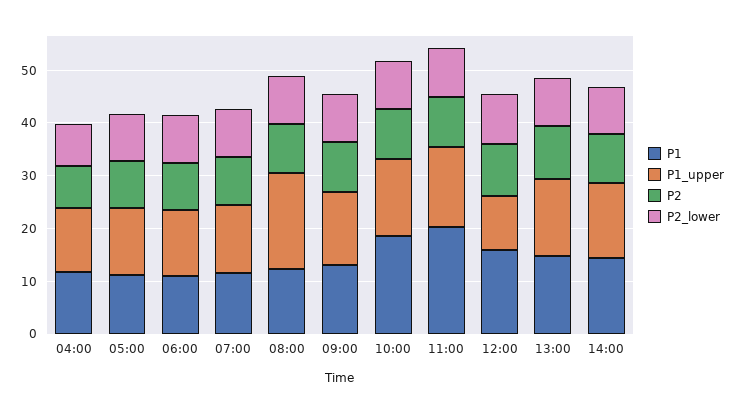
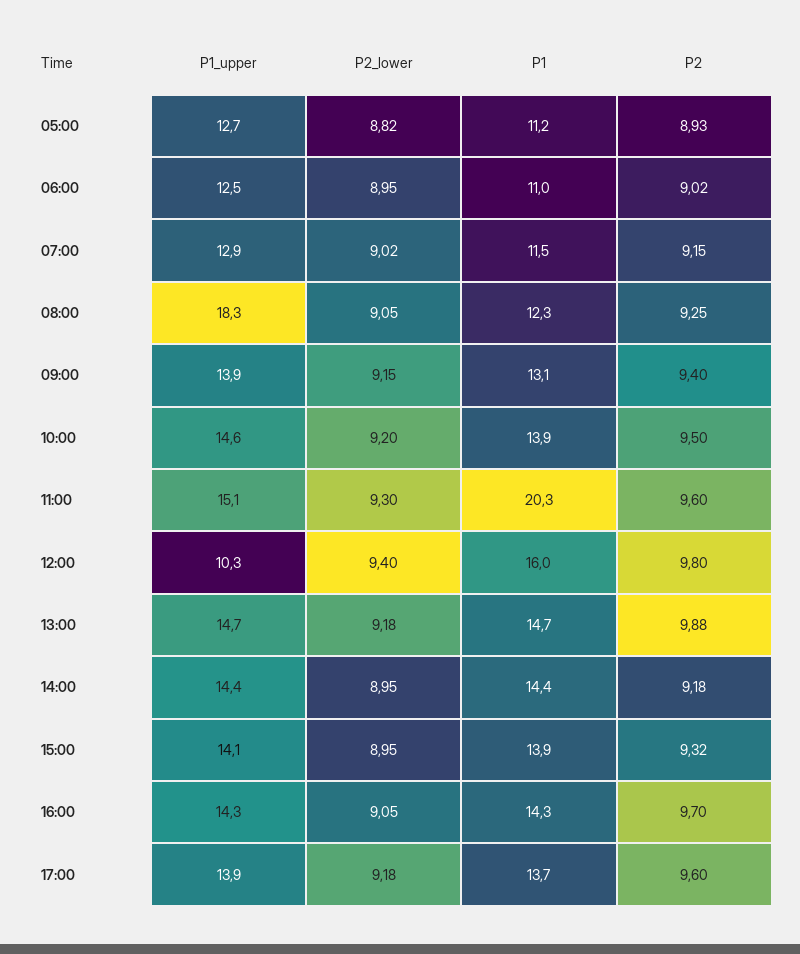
P1, 04:00: 12 -> none
P1_upper, 04:00: 12 -> none
P2, 04:00: 8 -> none
P2_lower, 04:00: 8 -> none
P1, 10:00: 18 -> 13.9
P1_upper, 15:00: none -> 14.1
P2_lower, 15:00: none -> 8.95
P1, 15:00: none -> 13.9
P2, 15:00: none -> 9.32
P1_upper, 16:00: none -> 14.3
P2_lower, 16:00: none -> 9.05
P1, 16:00: none -> 14.3
P2, 16:00: none -> 9.7
P1_upper, 17:00: none -> 13.9
P2_lower, 17:00: none -> 9.18
P1, 17:00: none -> 13.7
P2, 17:00: none -> 9.6

